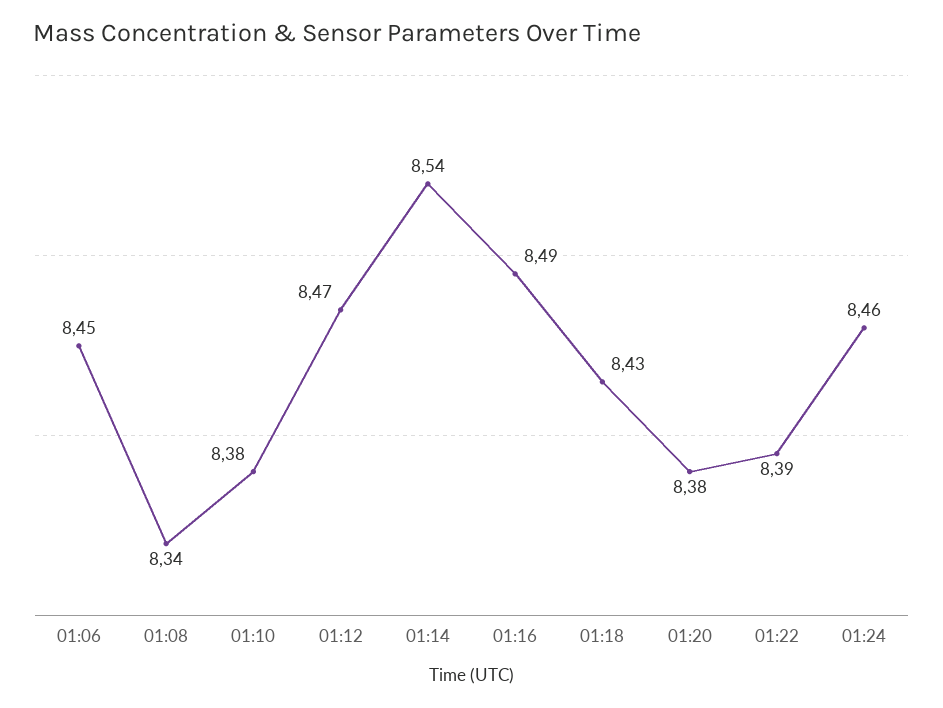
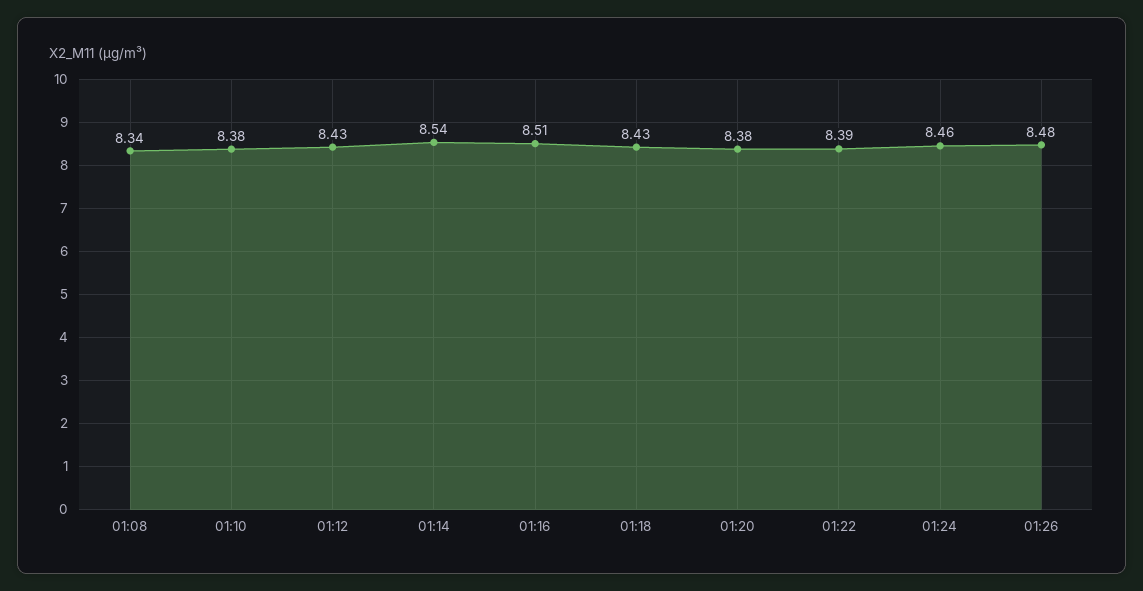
01:06: 8.45 -> none
01:12: 8.47 -> 8.43
01:16: 8.49 -> 8.51
01:26: none -> 8.48

